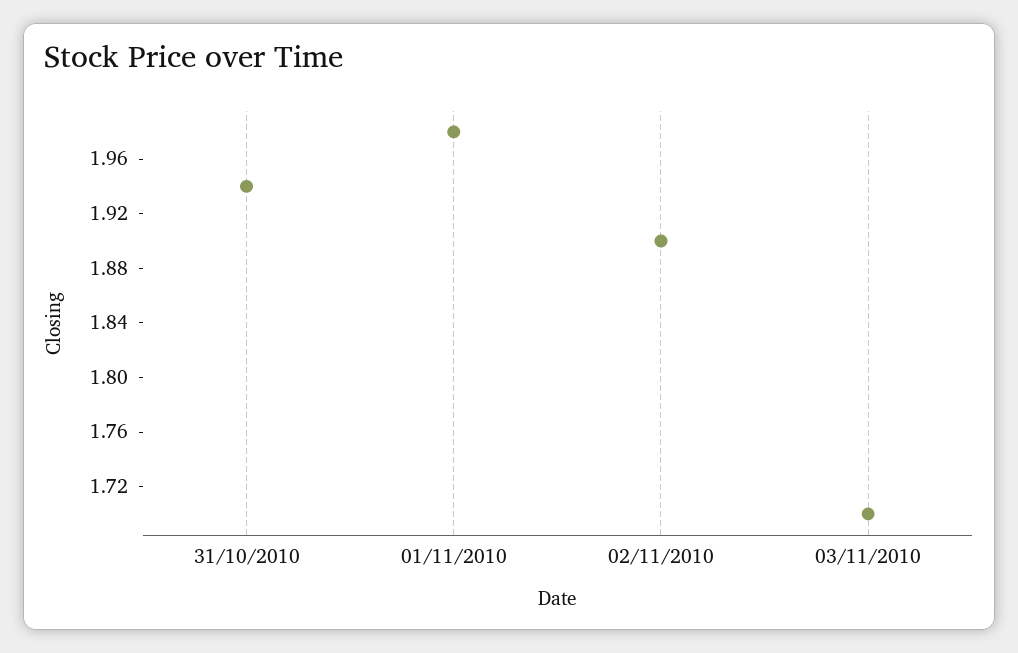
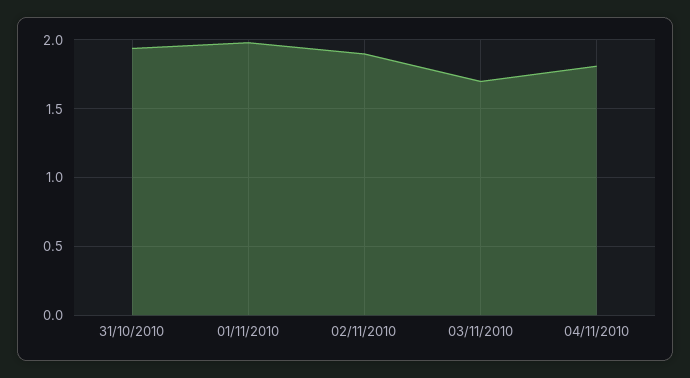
04/11/2010: none -> 1.8

